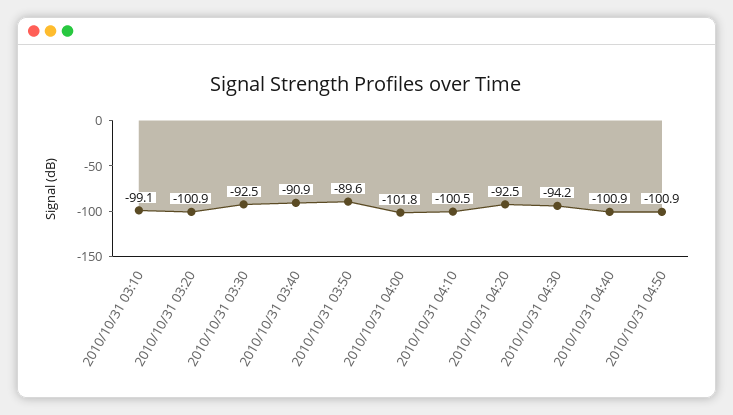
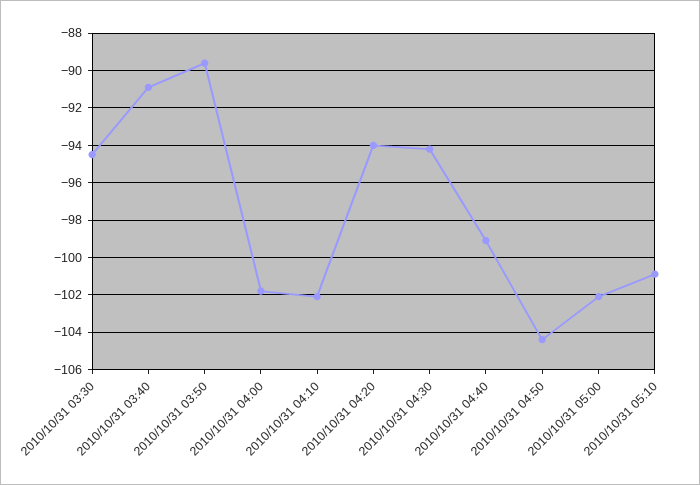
2010/10/31 03:10: -99.1 -> none
2010/10/31 03:20: -100.9 -> none
2010/10/31 03:30: -92.5 -> -94.5
2010/10/31 04:10: -100.5 -> -102
2010/10/31 04:20: -92.5 -> -94
2010/10/31 04:40: -100.9 -> -99
2010/10/31 04:50: -100.9 -> -104.5
2010/10/31 05:00: none -> -102
2010/10/31 05:10: none -> -101

